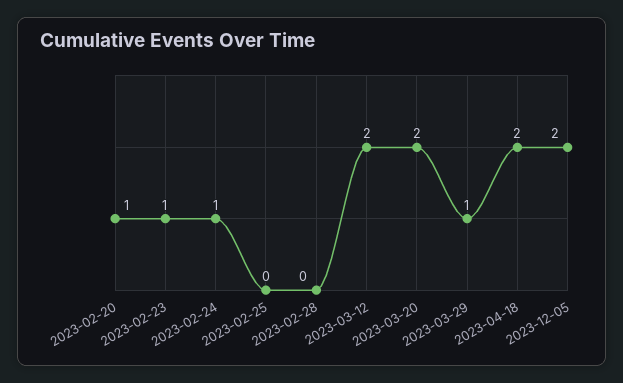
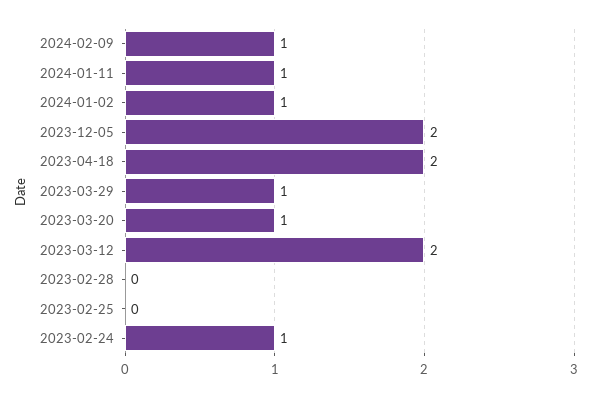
2023-02-20: 1 -> none
2023-02-23: 1 -> none
2023-03-20: 2 -> 1
2024-02-09: none -> 1
2024-01-11: none -> 1
2024-01-02: none -> 1

